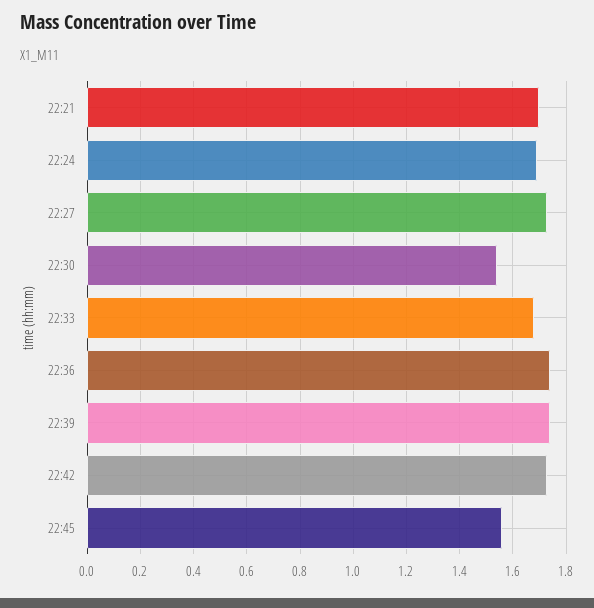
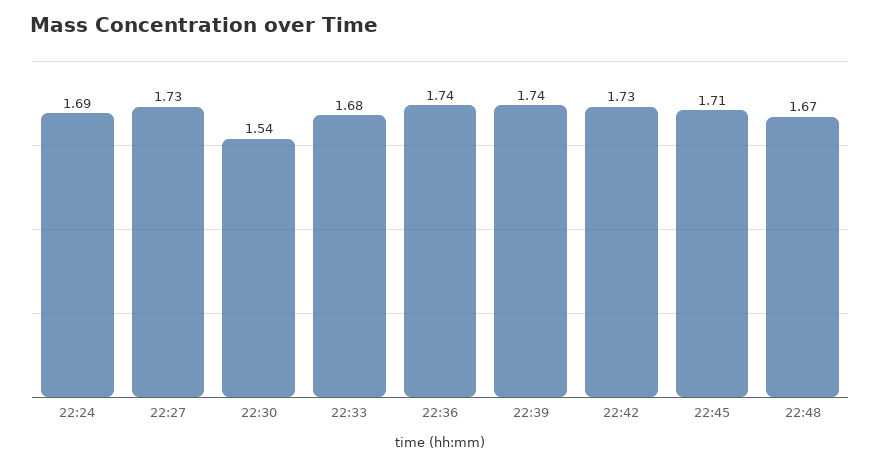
22:21: 1.7 -> none
22:45: 1.55 -> 1.71
22:48: none -> 1.67

